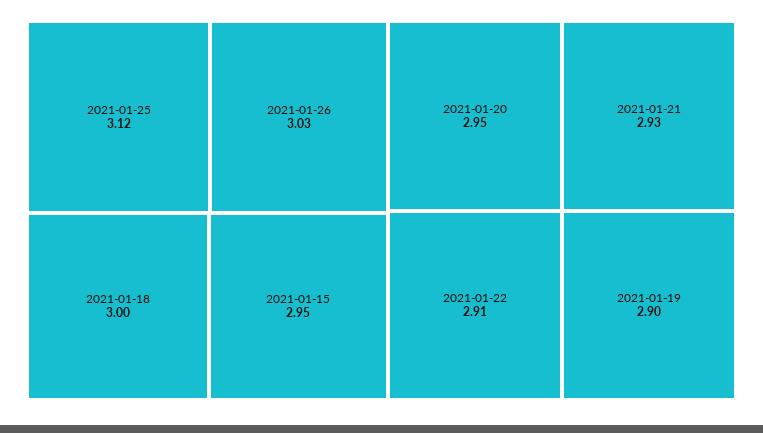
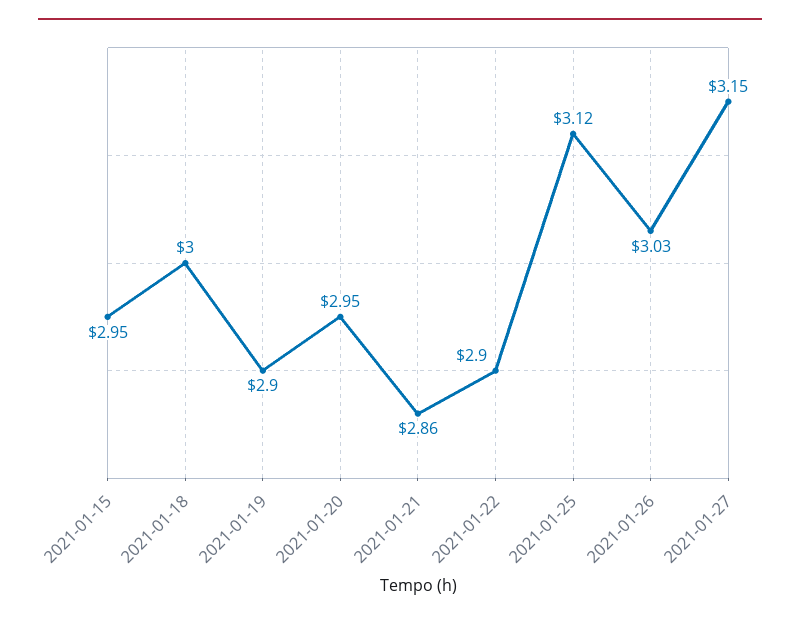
2021-01-21: 2.93 -> 2.86
2021-01-22: 2.91 -> 2.9
2021-01-27: none -> 3.15

